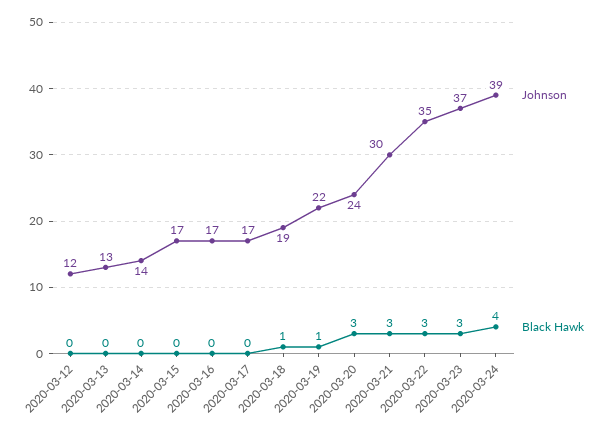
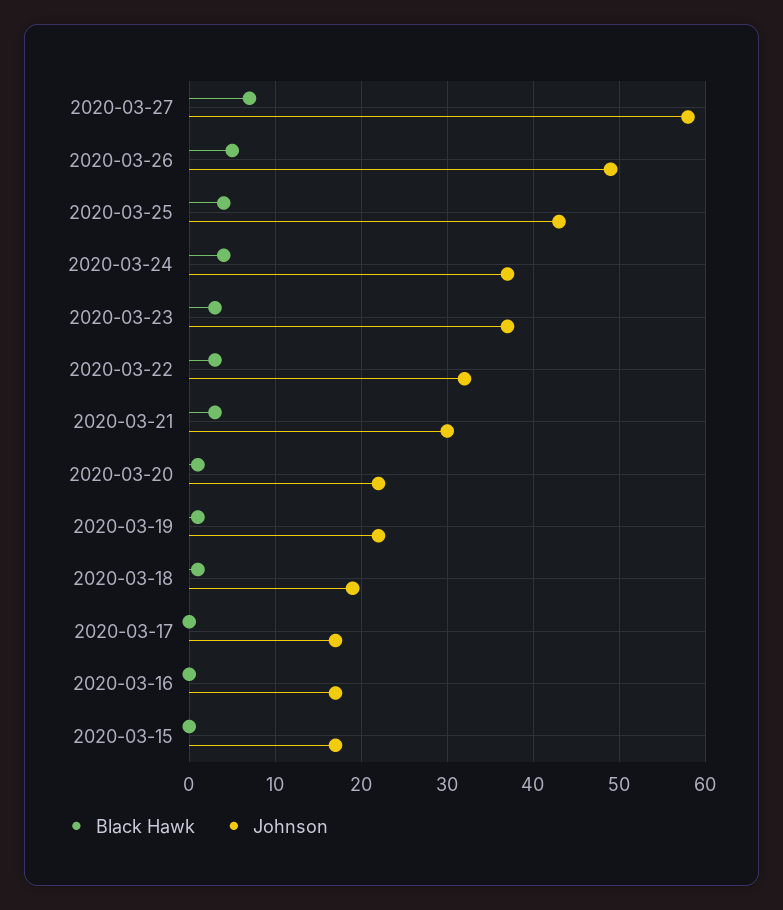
Johnson, 2020-03-12: 12 -> none
Black Hawk, 2020-03-12: 0 -> none
Johnson, 2020-03-13: 13 -> none
Black Hawk, 2020-03-13: 0 -> none
Johnson, 2020-03-14: 14 -> none
Black Hawk, 2020-03-14: 0 -> none
Johnson, 2020-03-20: 24 -> 22
Black Hawk, 2020-03-20: 3 -> 1
Johnson, 2020-03-22: 35 -> 32
Johnson, 2020-03-24: 39 -> 37
Black Hawk, 2020-03-27: none -> 7
Johnson, 2020-03-27: none -> 58
Black Hawk, 2020-03-26: none -> 5
Johnson, 2020-03-26: none -> 49
Black Hawk, 2020-03-25: none -> 4
Johnson, 2020-03-25: none -> 43

